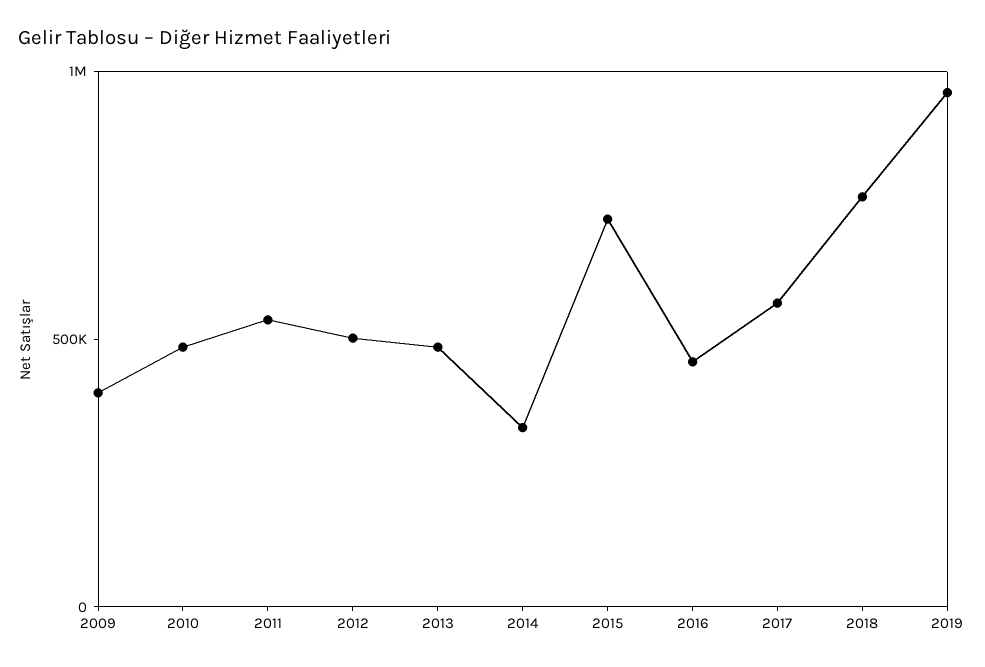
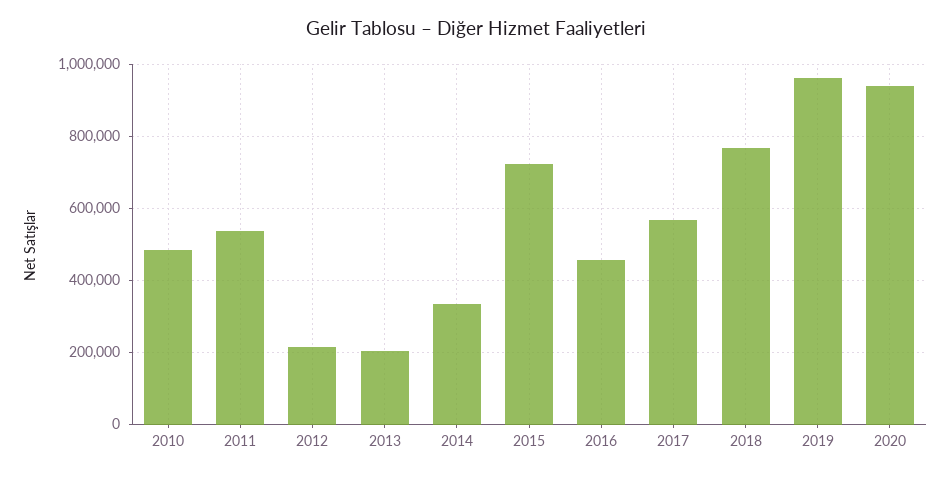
2009: 400000 -> none
2012: 500000 -> 220000
2013: 500000 -> 200000
2020: none -> 940000

